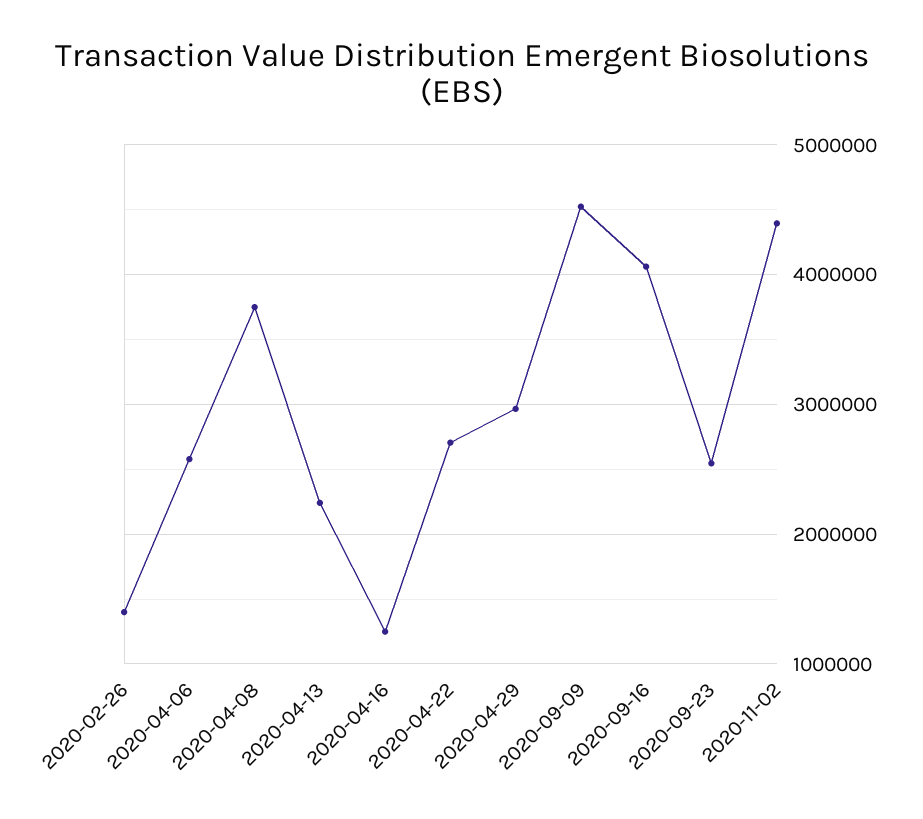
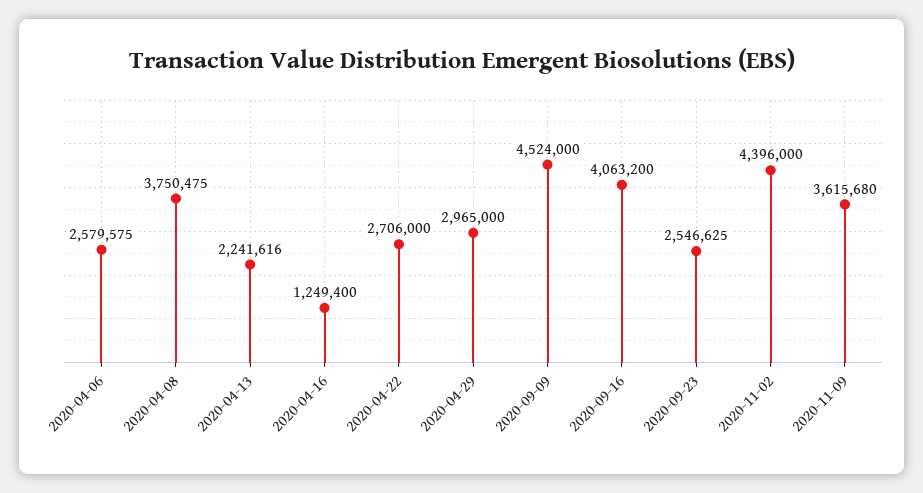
2020-02-26: 1400000 -> none
2020-11-09: none -> 3615680

